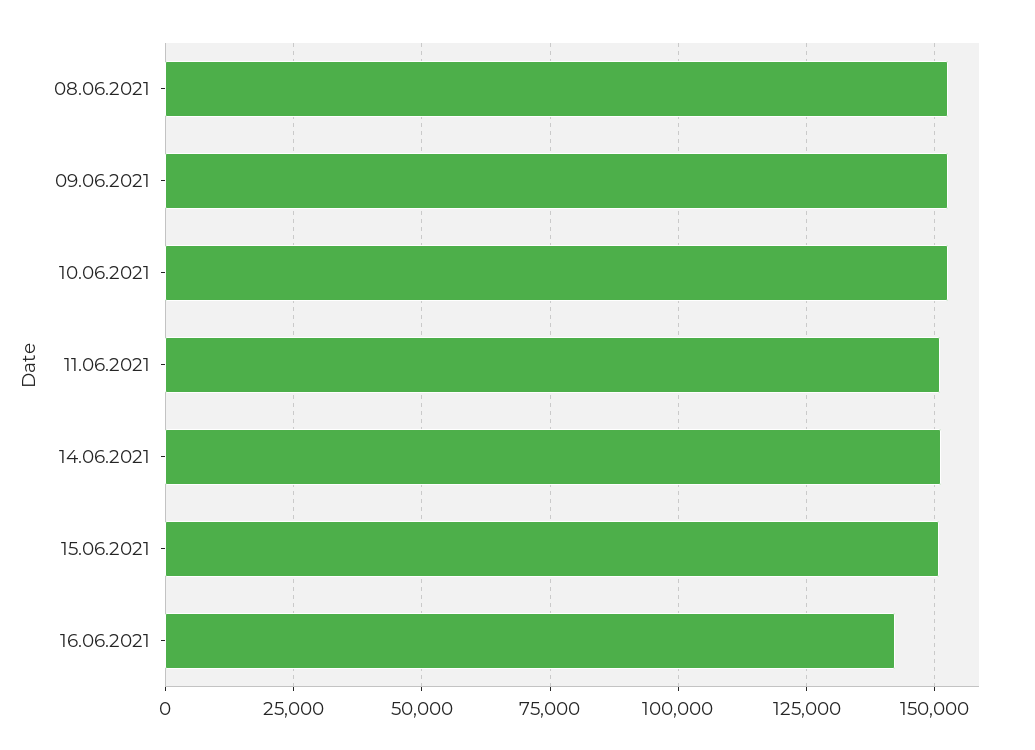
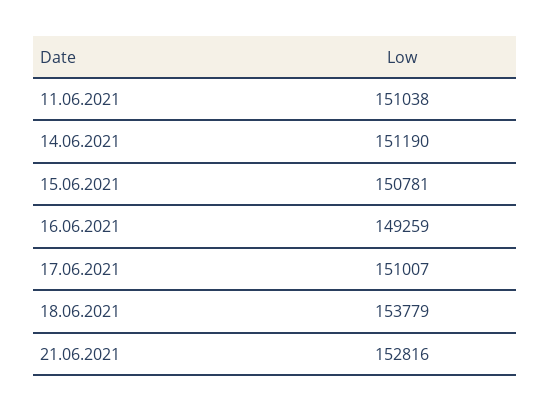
08.06.2021: 152500 -> none
09.06.2021: 152500 -> none
10.06.2021: 152500 -> none
16.06.2021: 142500 -> 149259
17.06.2021: none -> 151007
18.06.2021: none -> 153779
21.06.2021: none -> 152816

